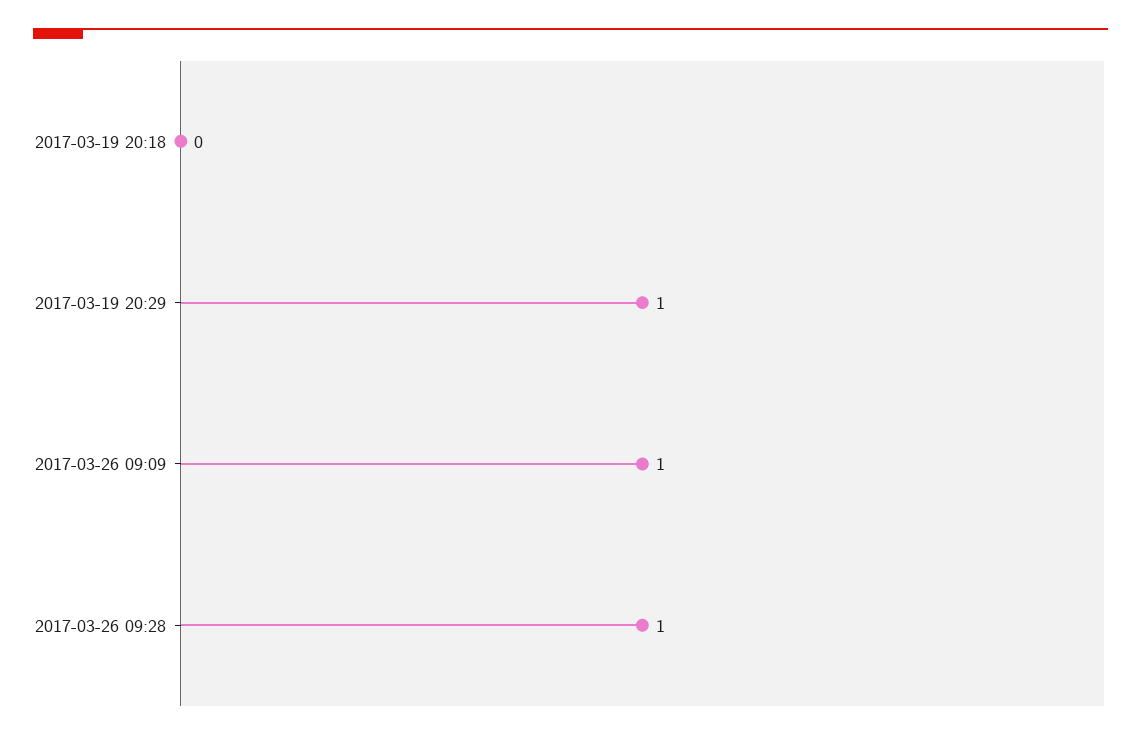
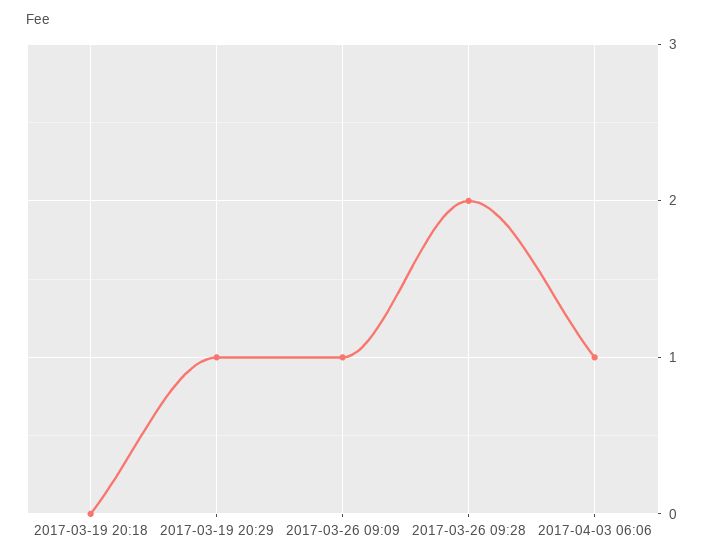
2017-03-26 09:28: 1 -> 2
2017-04-03 06:06: none -> 1

